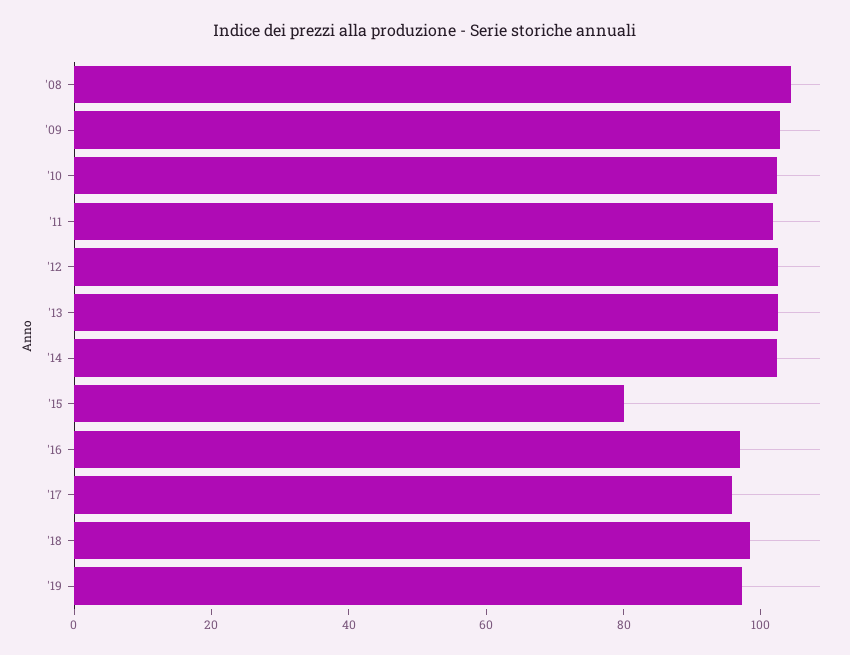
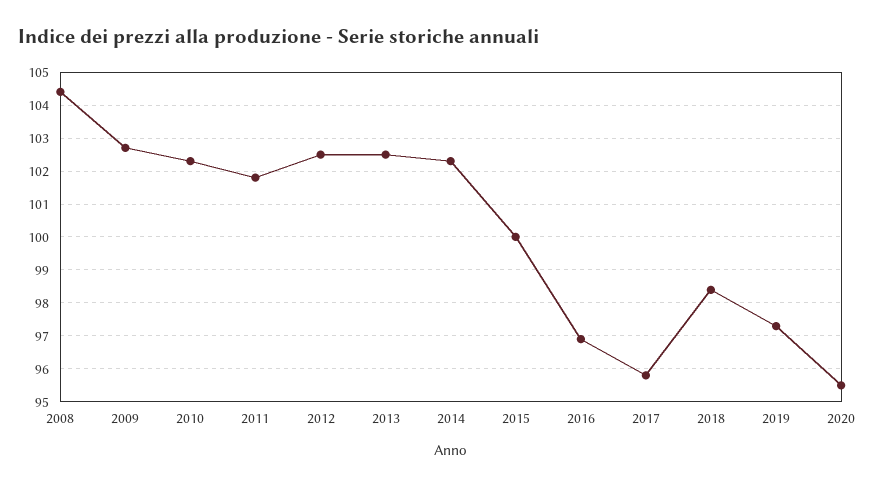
'15: 80 -> 100
2020: none -> 95.5

